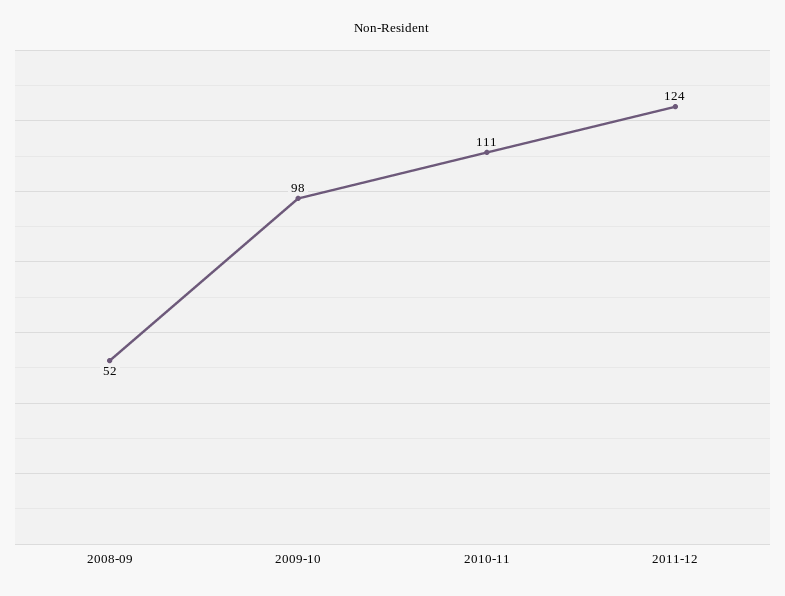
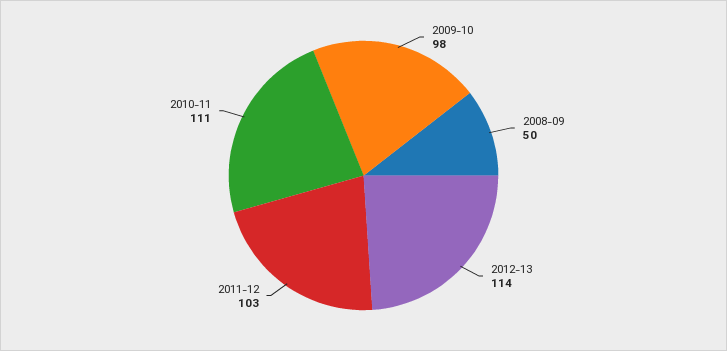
2008-09: 52 -> 50
2011-12: 124 -> 103
2012-13: none -> 114

